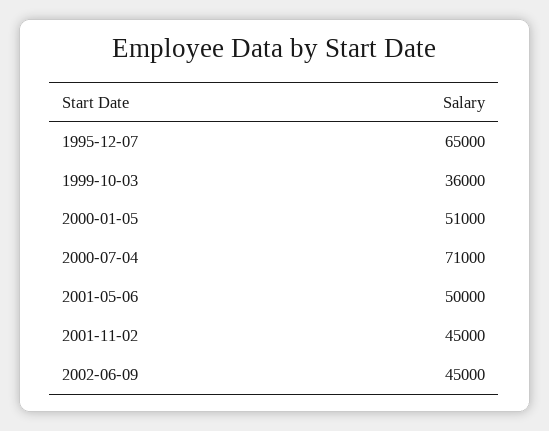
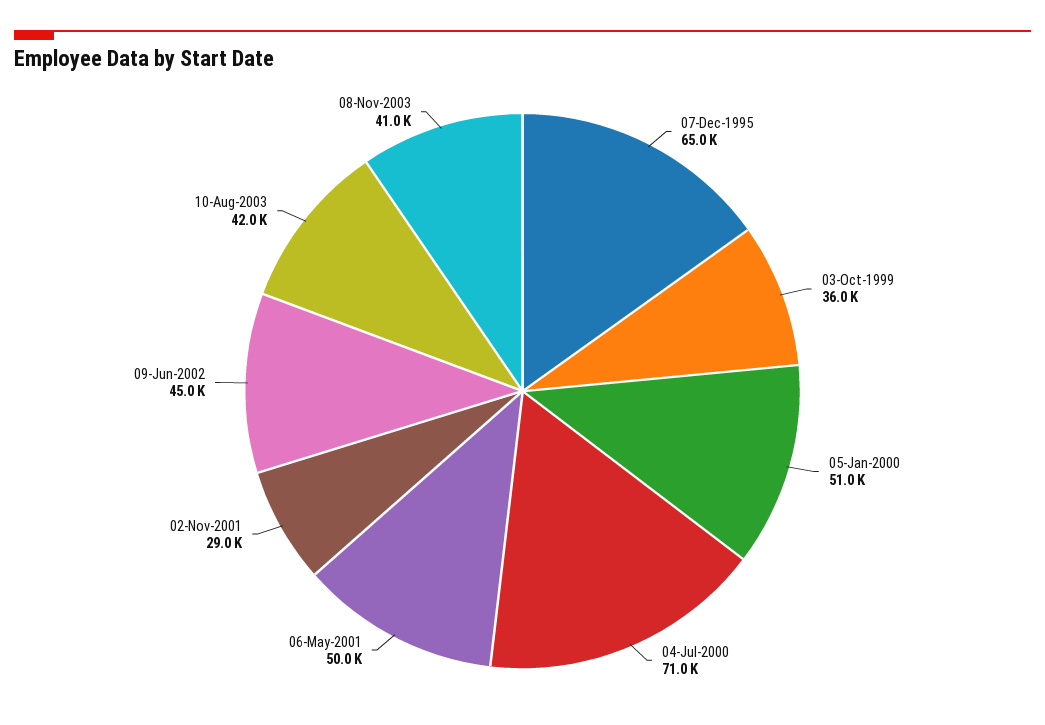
2001-11-02: 45000 -> 29000
10-Aug-2003: none -> 42000
08-Nov-2003: none -> 41000

